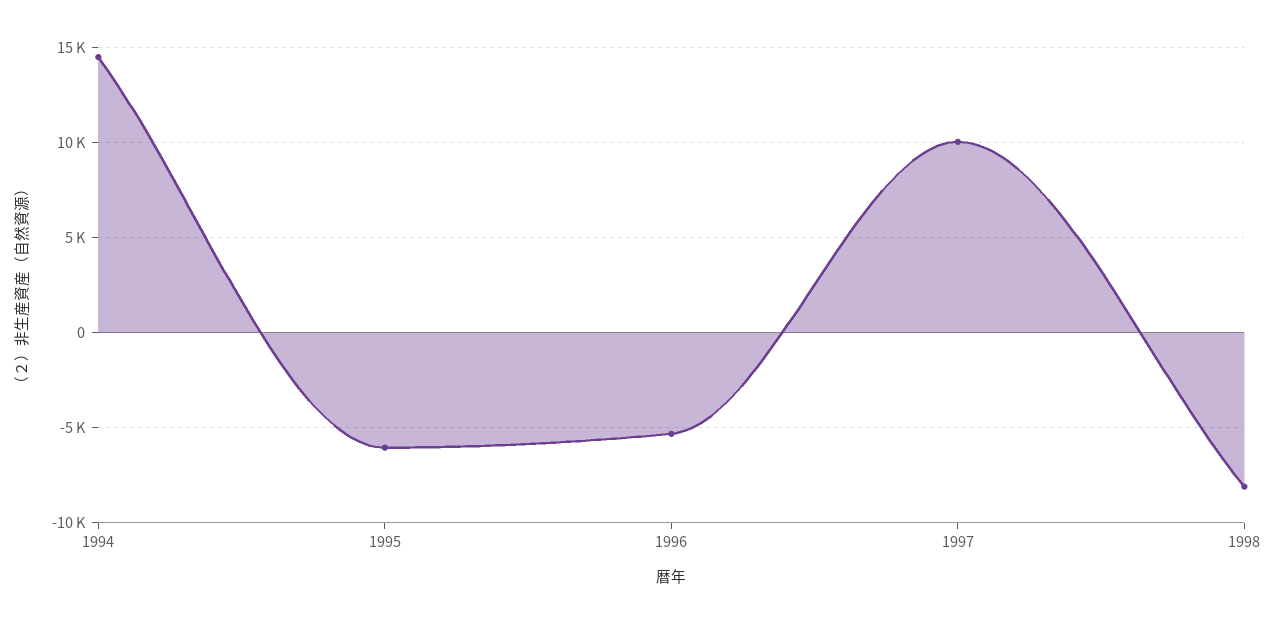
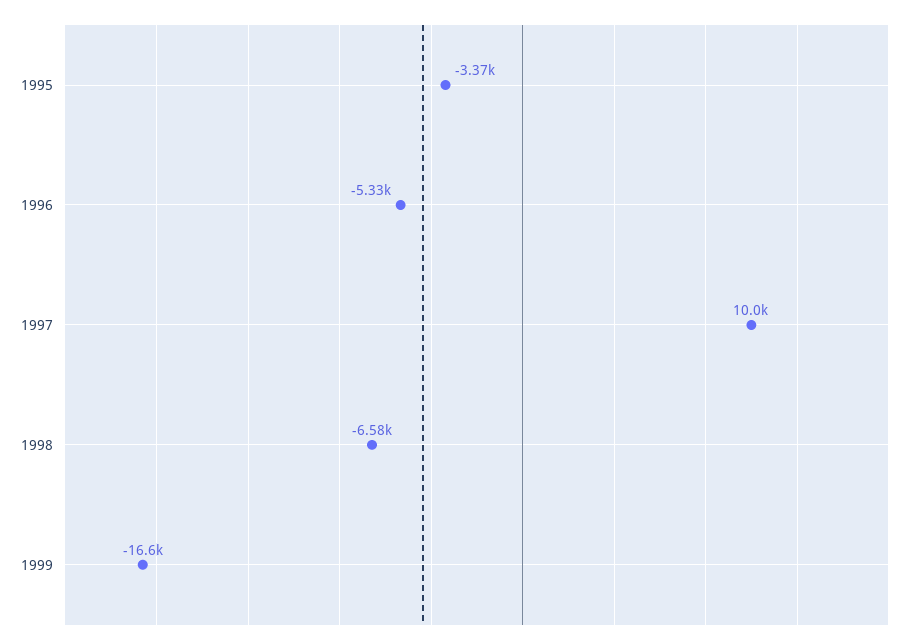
1994: 14500 -> none
1995: -6000 -> -3370
1998: -8000 -> -6580
1999: none -> -16600

